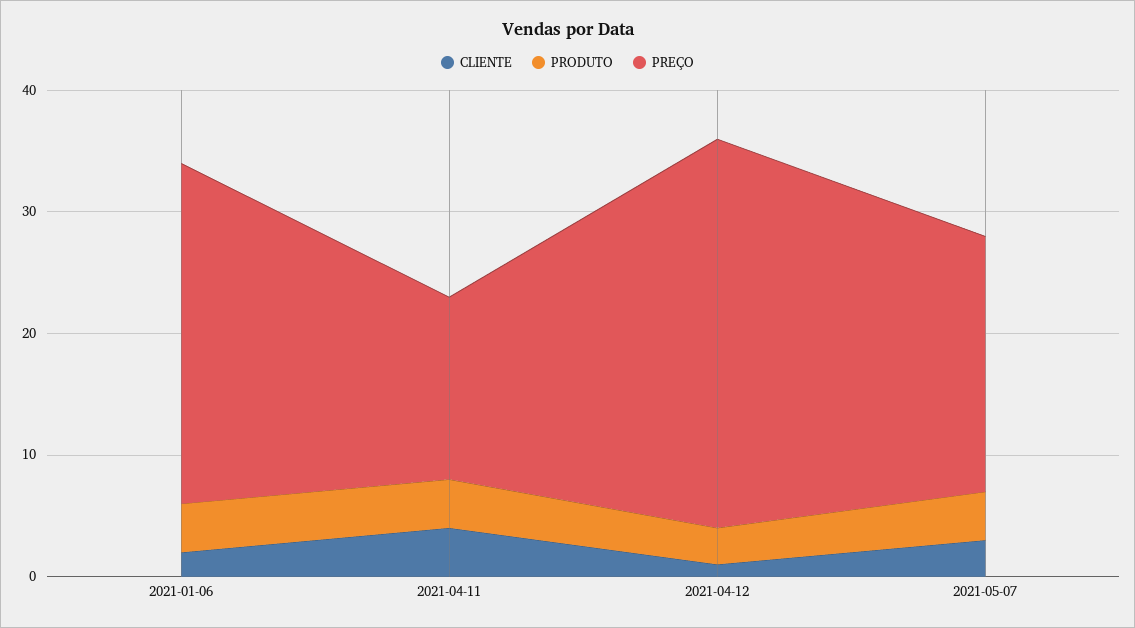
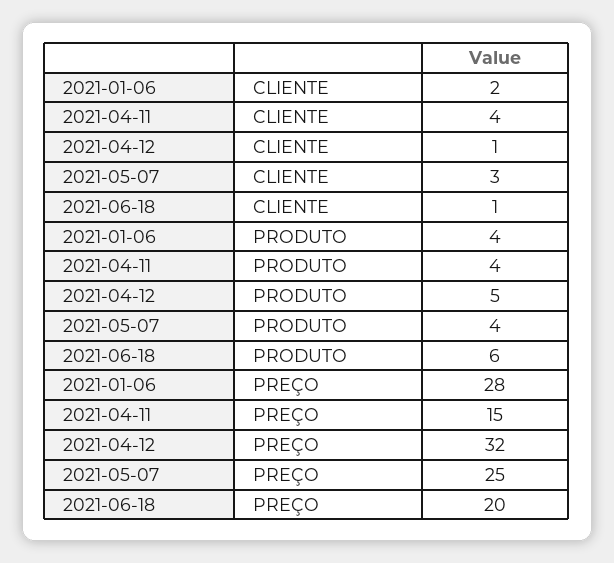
PRODUTO, 2021-04-12: 3 -> 5
PREÇO, 2021-05-07: 21 -> 25
CLIENTE, 2021-06-18: none -> 1
PRODUTO, 2021-06-18: none -> 6
PREÇO, 2021-06-18: none -> 20

